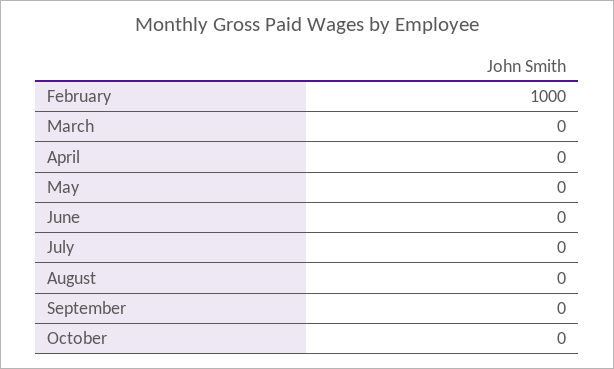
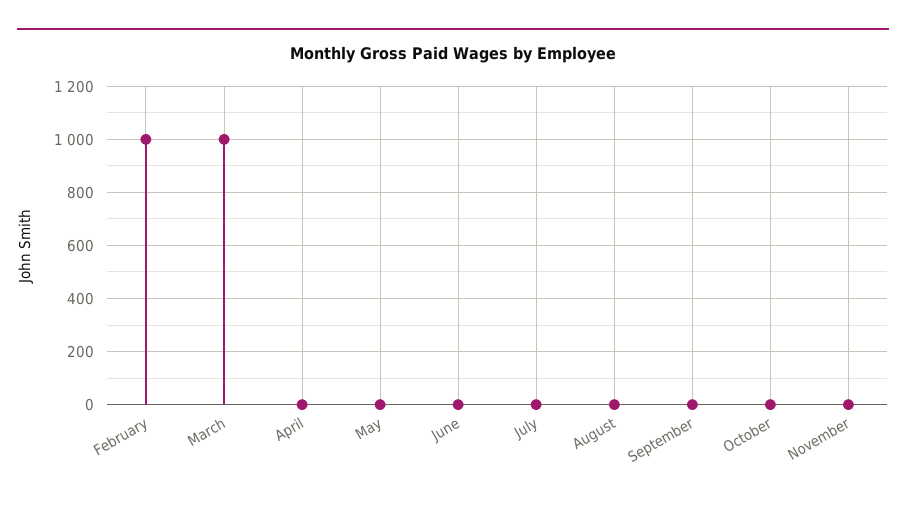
March: 0 -> 1000
November: none -> 0

